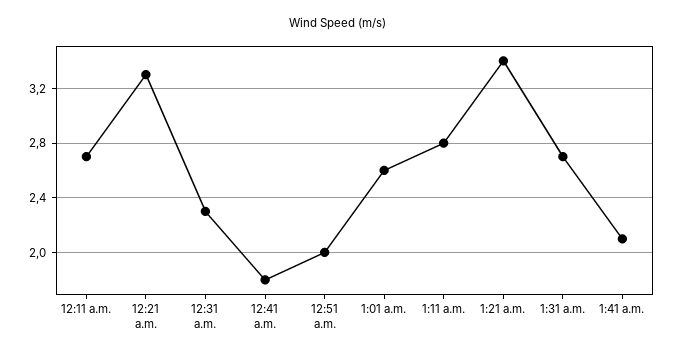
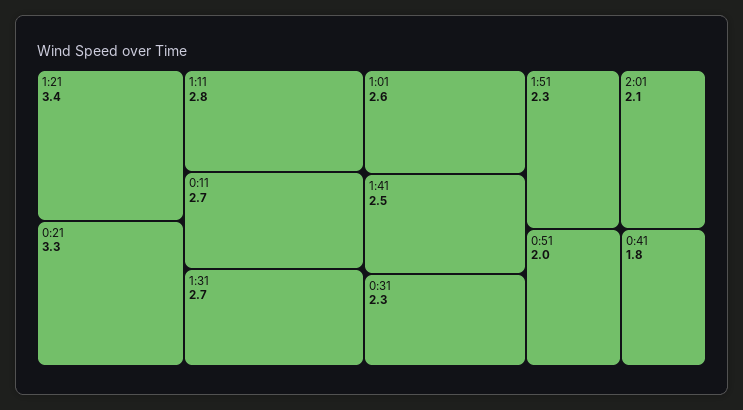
1:41 a.m.: 2.1 -> 2.5
1:51: none -> 2.3
2:01: none -> 2.1

